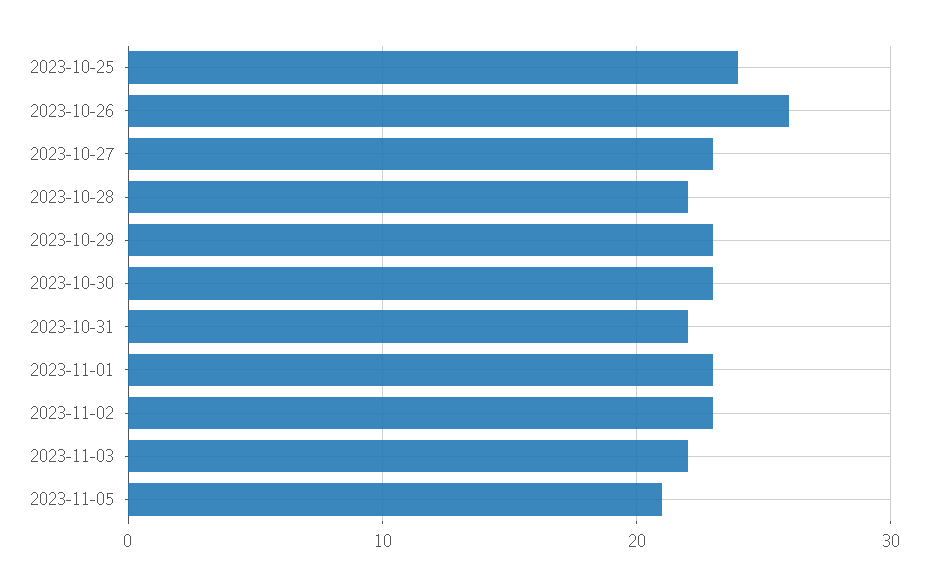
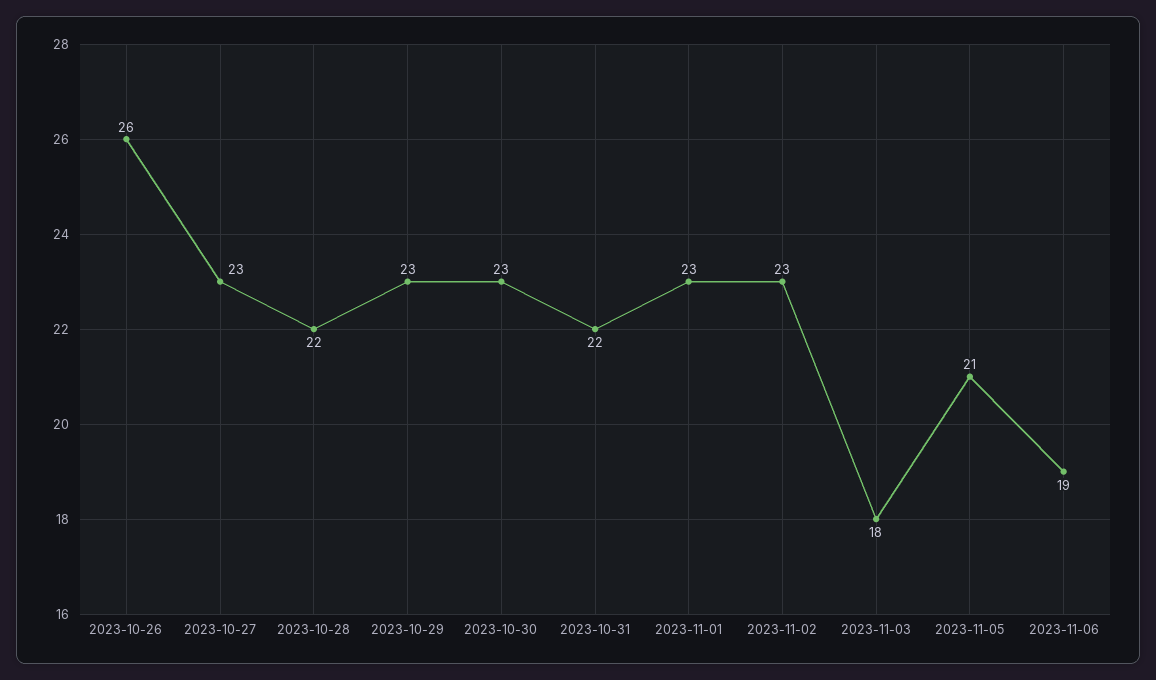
2023-10-25: 24 -> none
2023-11-03: 22 -> 18
2023-11-06: none -> 19

